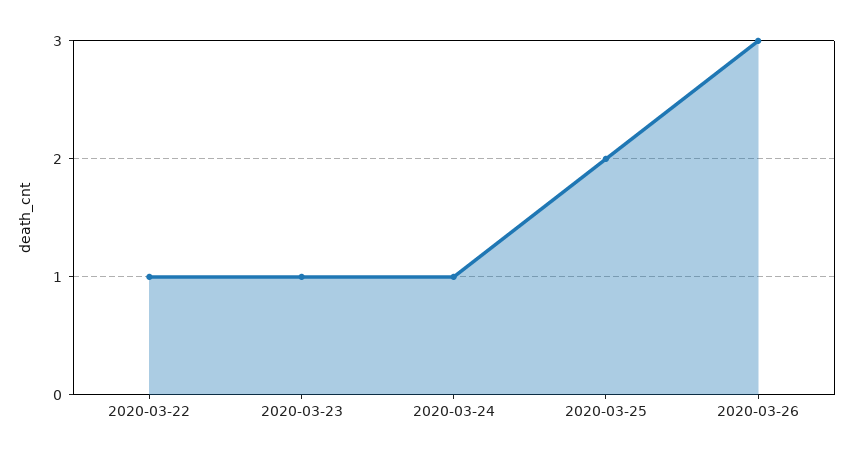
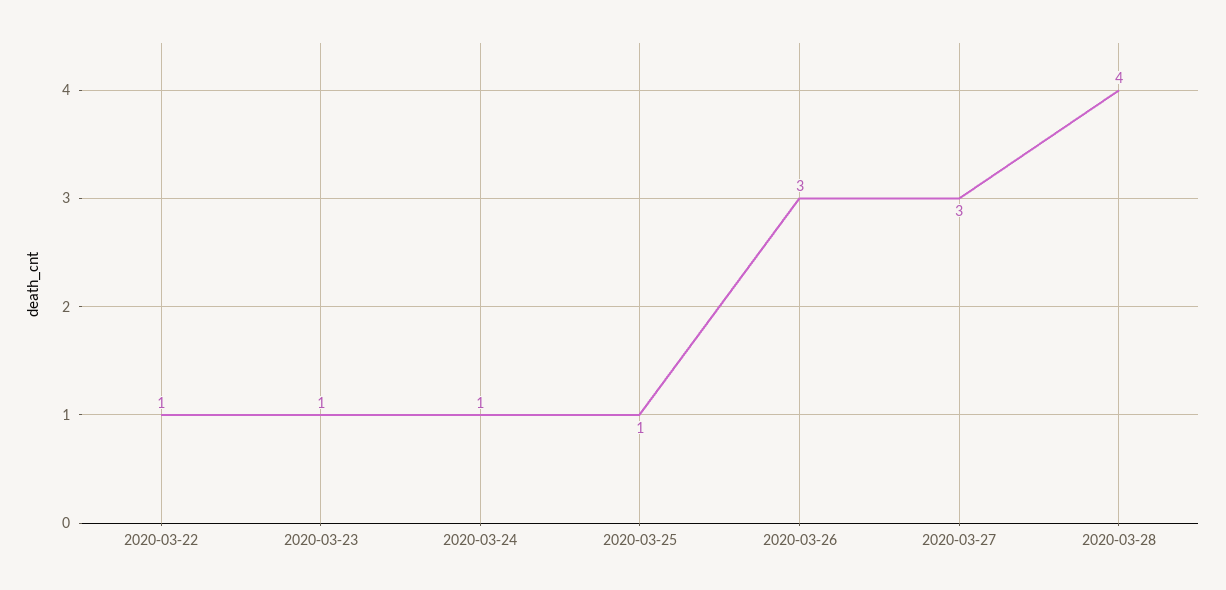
2020-03-25: 2 -> 1
2020-03-27: none -> 3
2020-03-28: none -> 4

